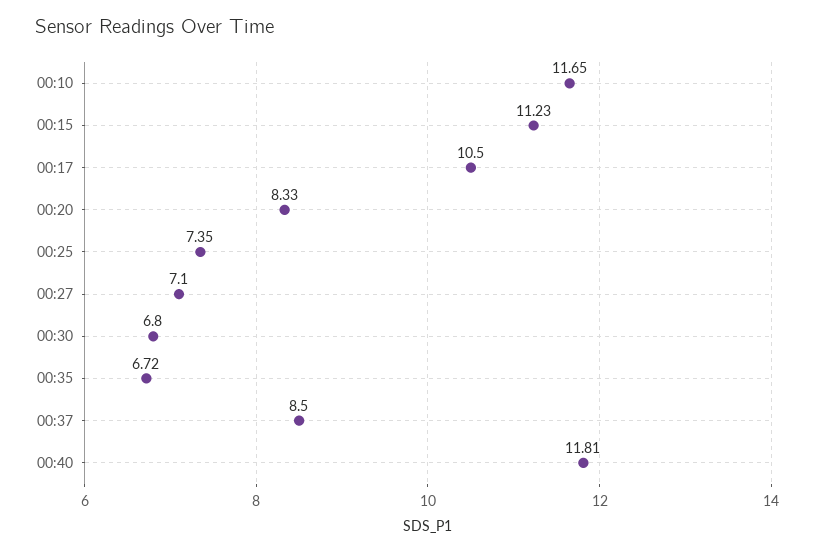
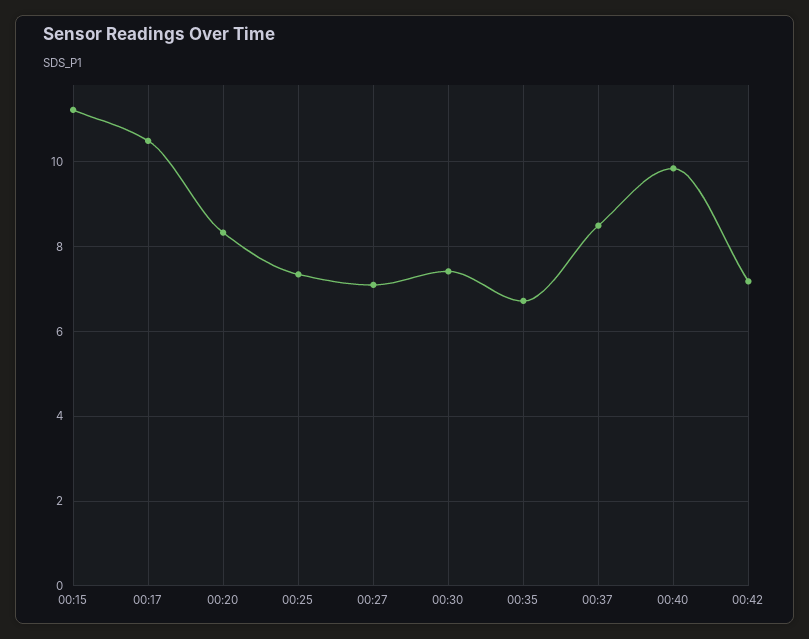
00:10: 11.65 -> none
00:30: 6.8 -> 7.4
00:40: 11.81 -> 9.8
00:42: none -> 7.2

